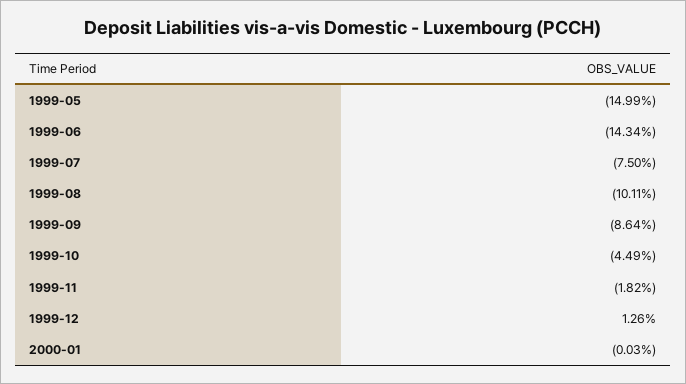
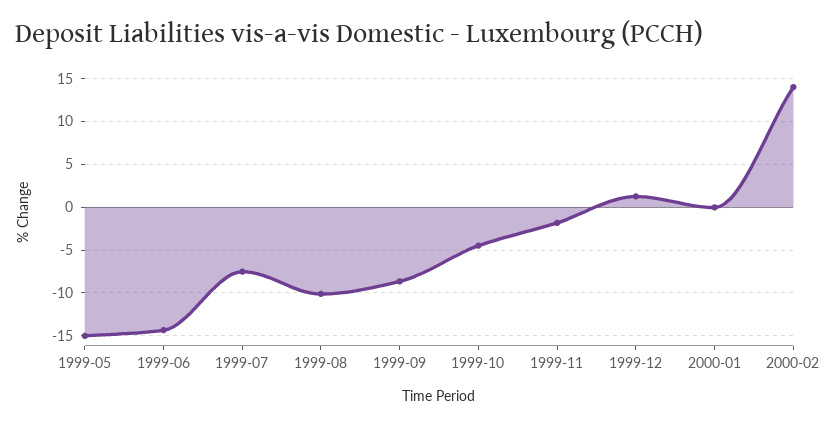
2000-02: none -> 14

